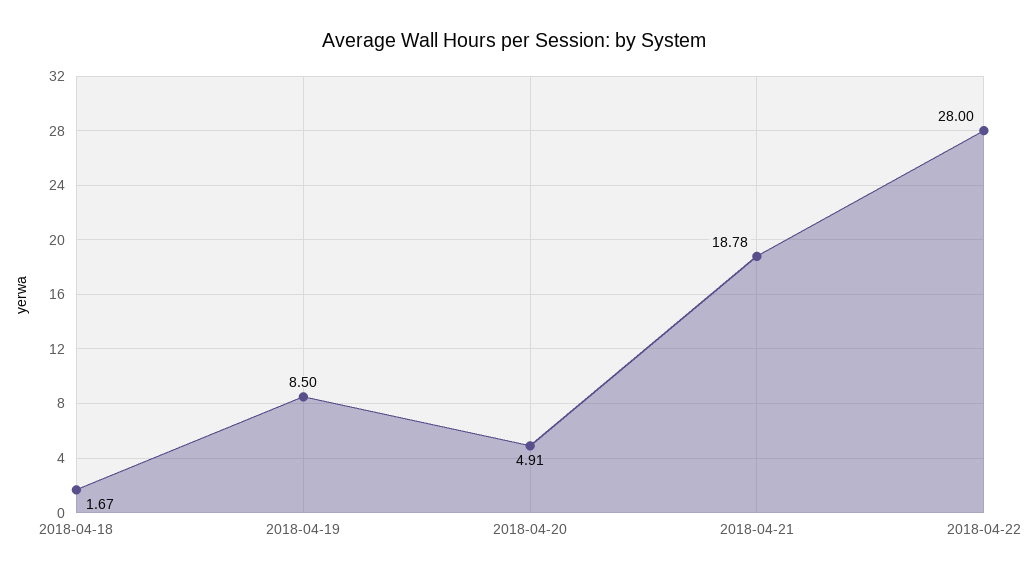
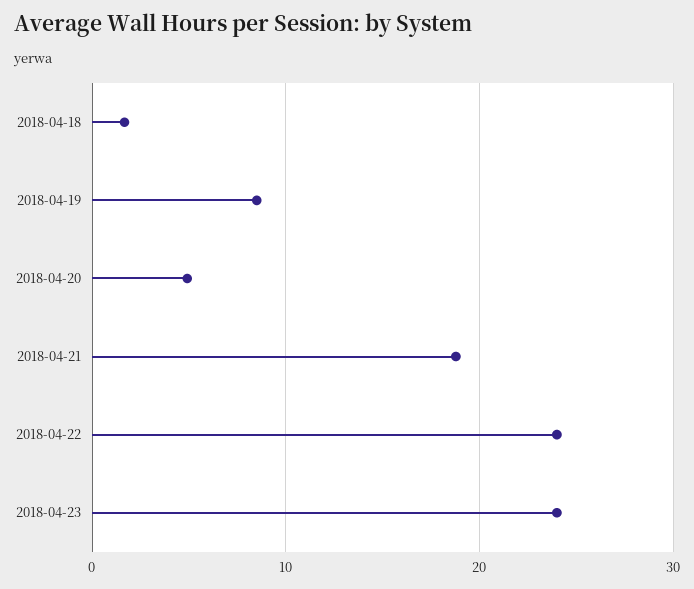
2018-04-22: 28 -> 24
2018-04-23: none -> 24

